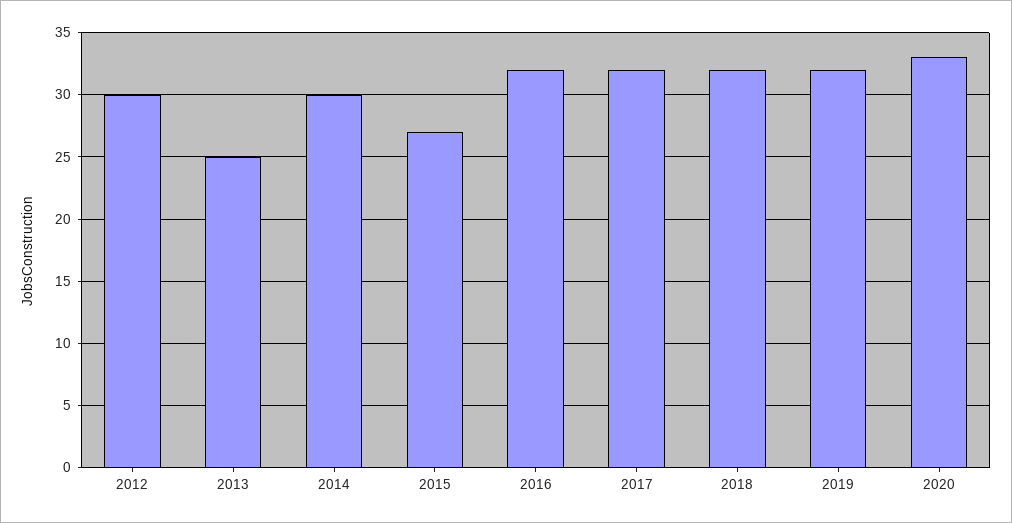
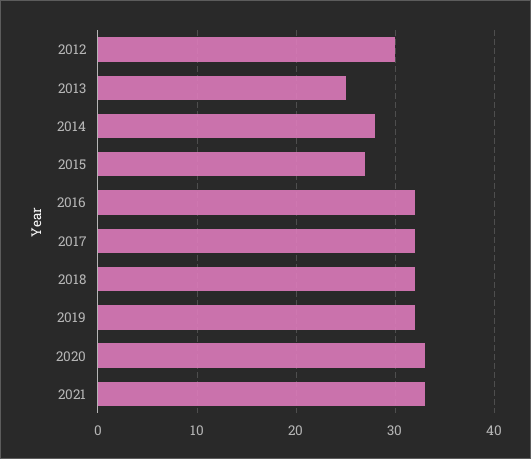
2014: 30 -> 28
2021: none -> 33

